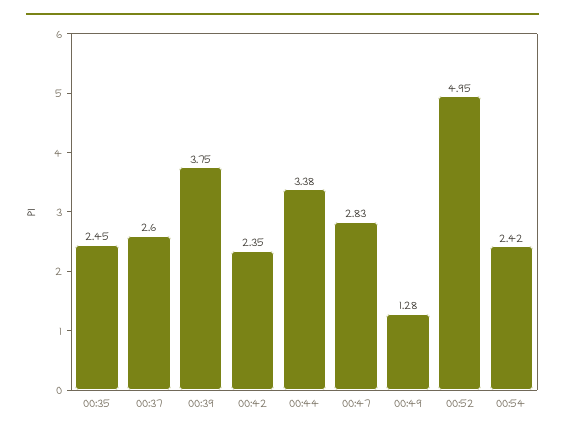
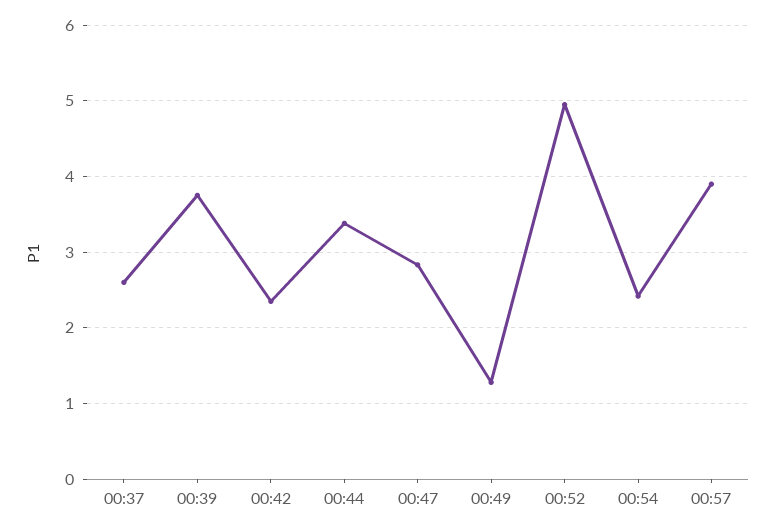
00:35: 2.45 -> none
00:57: none -> 3.9

